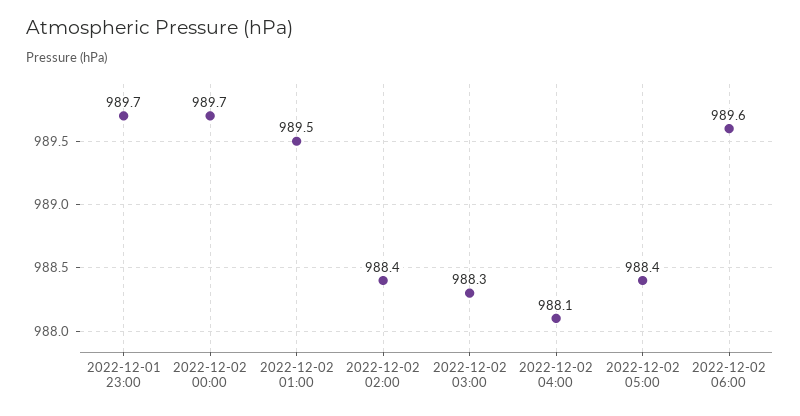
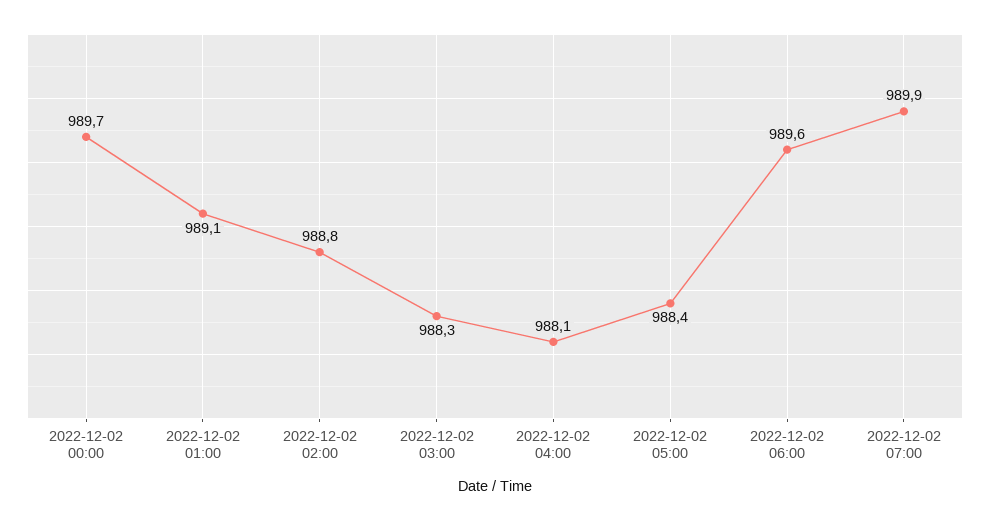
2022-12-01 23:00: 989.7 -> none
2022-12-02 01:00: 989.5 -> 989.1
2022-12-02 02:00: 988.4 -> 988.8
2022-12-02 07:00: none -> 989.9

